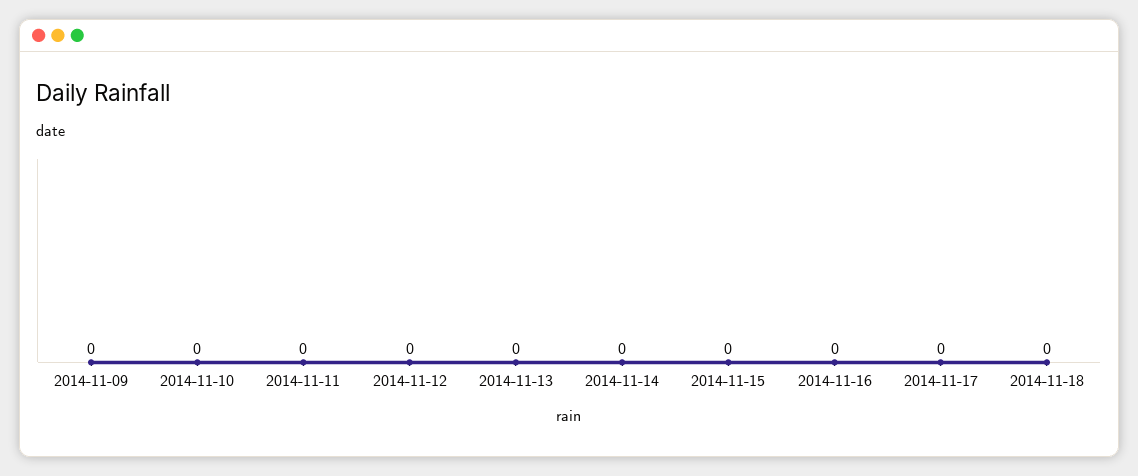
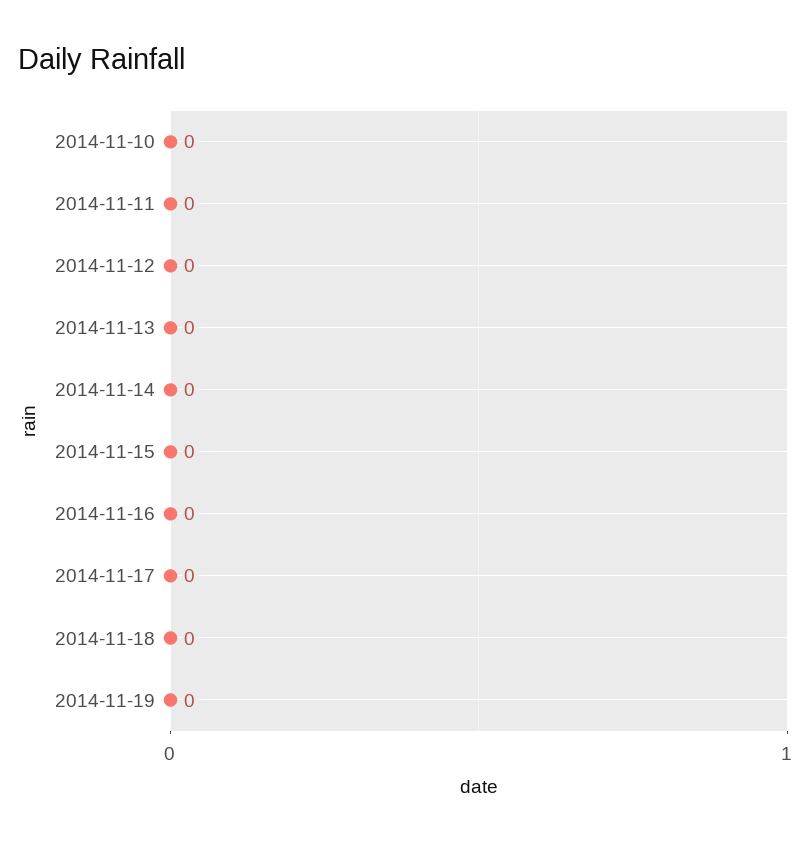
2014-11-09: 0 -> none
2014-11-19: none -> 0

